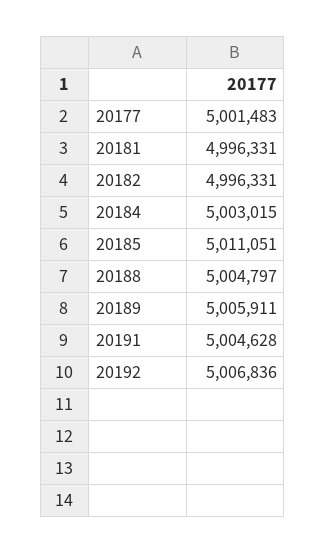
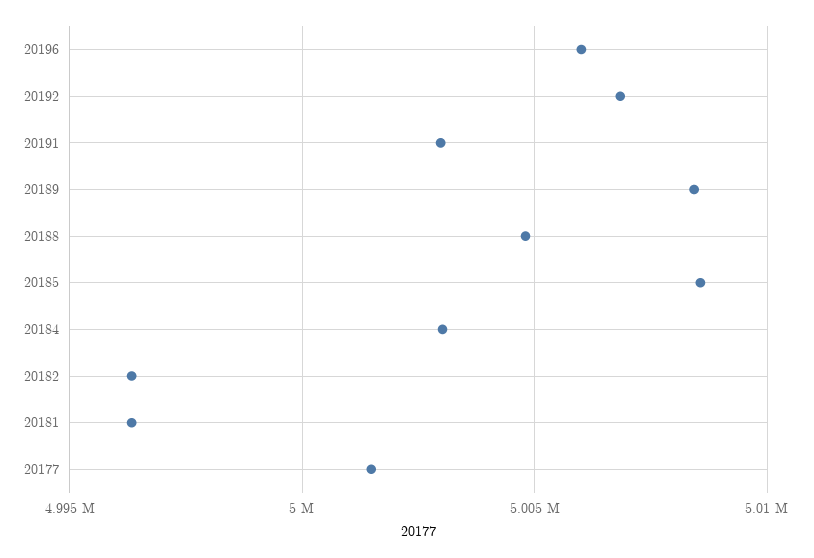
20185: 5011051 -> 5008500
20189: 5005911 -> 5008500
20191: 5004628 -> 5003000
20196: none -> 5006000

